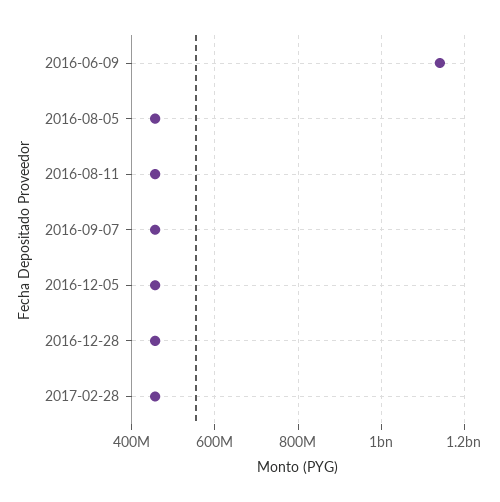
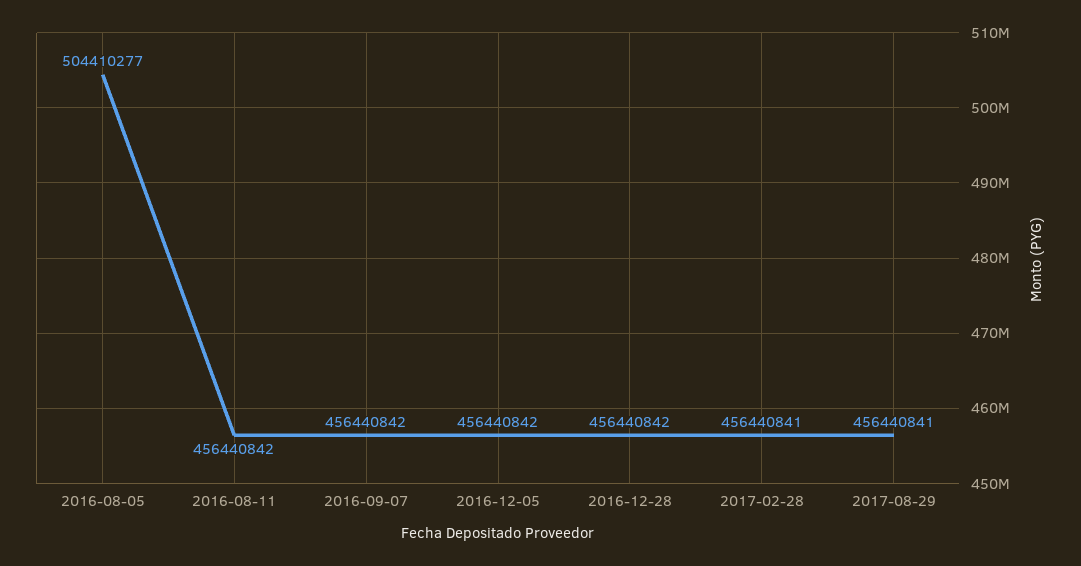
2016-06-09: 1140000000 -> none
2016-08-05: 460000000 -> 504410277
2017-08-29: none -> 456440841

